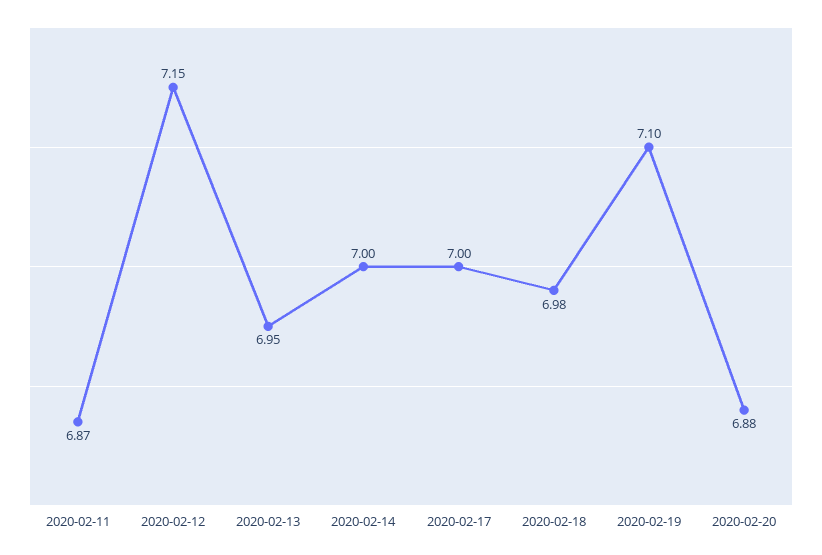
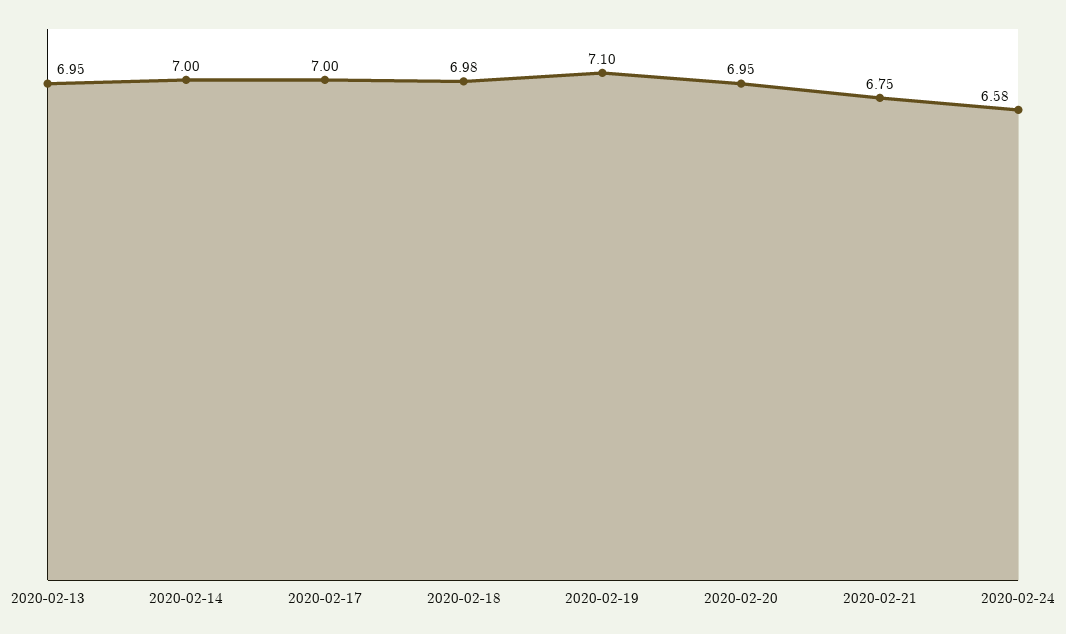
2020-02-11: 6.87 -> none
2020-02-12: 7.15 -> none
2020-02-20: 6.88 -> 6.95
2020-02-21: none -> 6.75
2020-02-24: none -> 6.58

